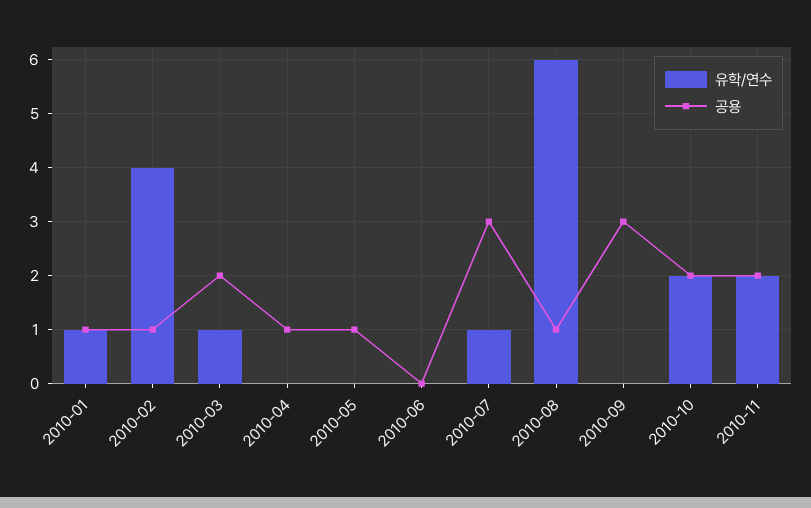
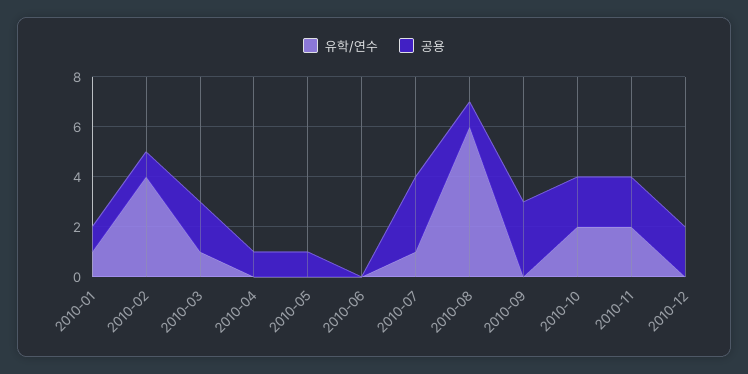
유학/연수, 2010-12: none -> 0
공용, 2010-12: none -> 2

